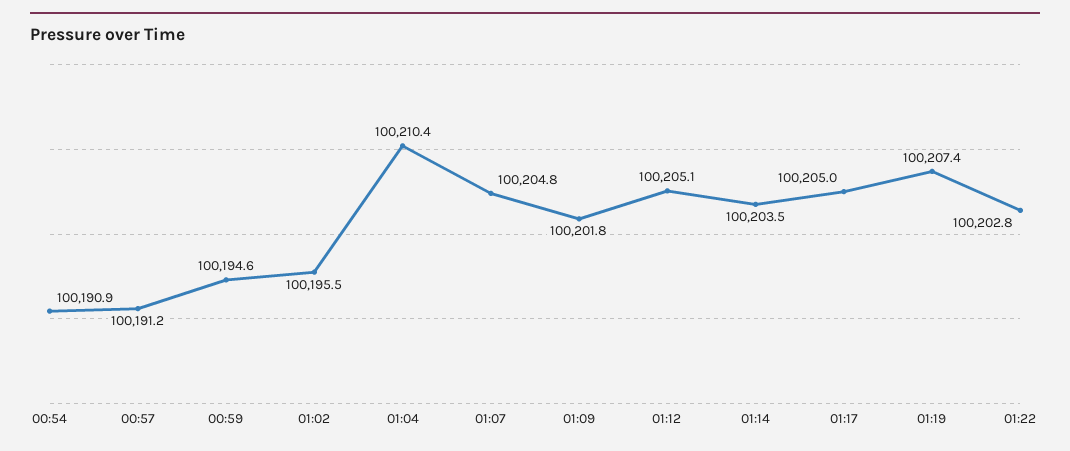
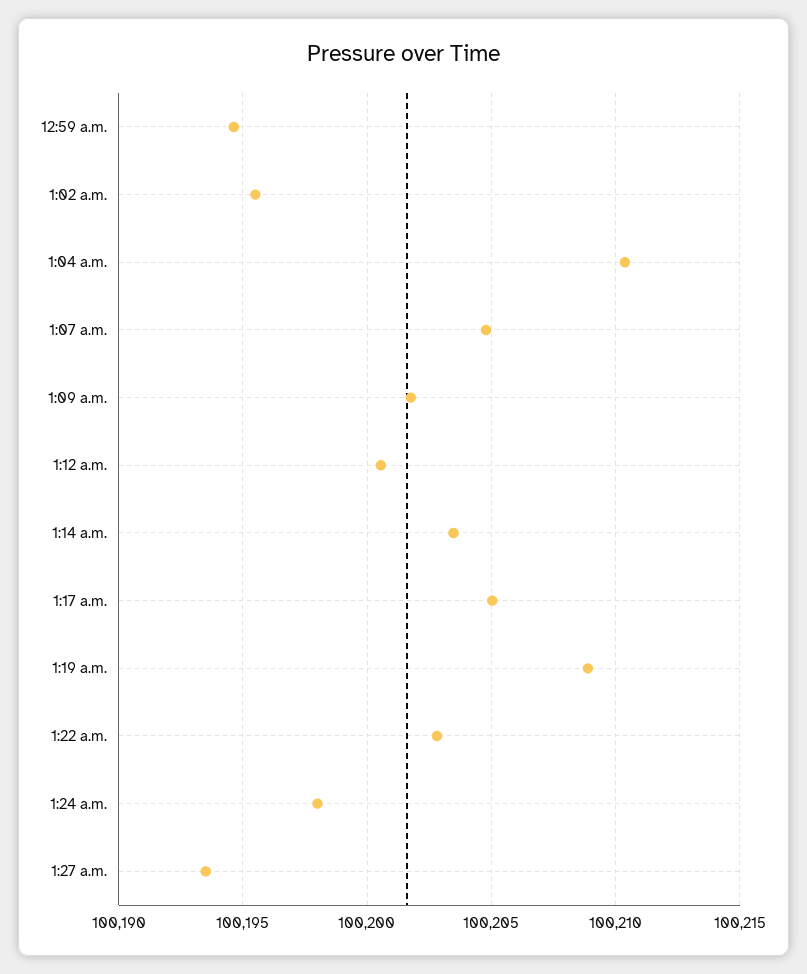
00:54: 100190.9 -> none
00:57: 100191.2 -> none
01:12: 100205.1 -> 100200.5
01:19: 100207.4 -> 100209
1:24 a.m.: none -> 100198
1:27 a.m.: none -> 100193.5

